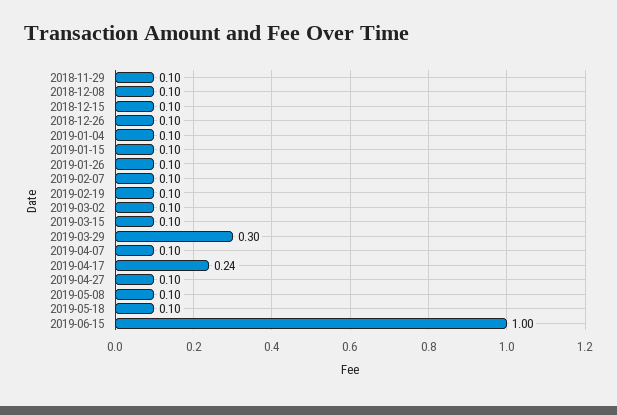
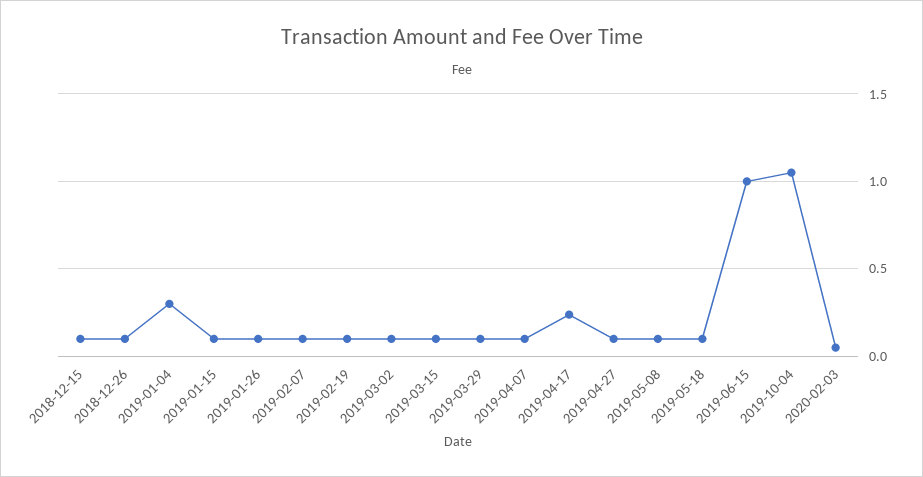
2018-11-29: 0.1 -> none
2018-12-08: 0.1 -> none
2019-01-04: 0.1 -> 0.3
2019-03-29: 0.3 -> 0.1
2019-10-04: none -> 1.05
2020-02-03: none -> 0.05

